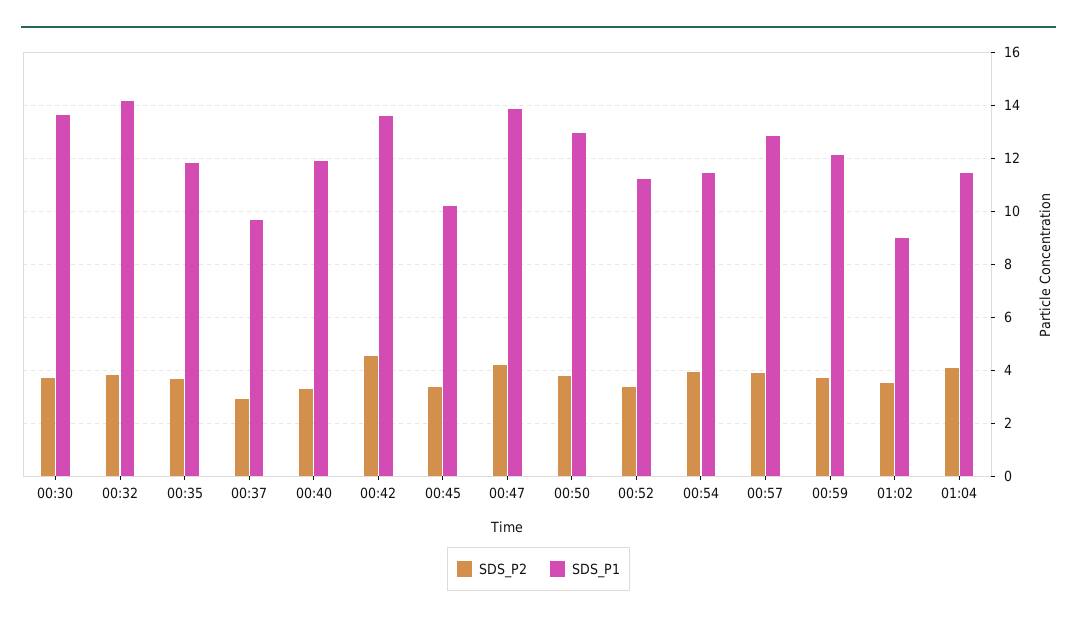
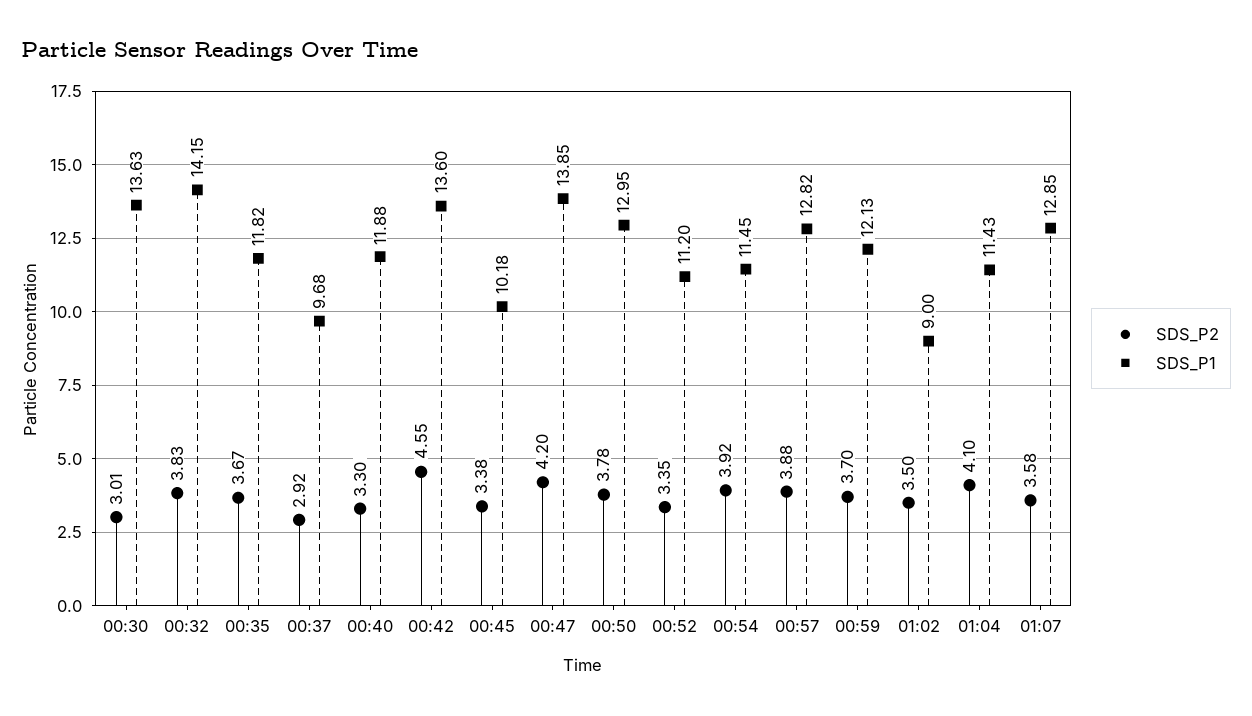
SDS_P2, 00:30: 3.75 -> 3.01
SDS_P2, 01:07: none -> 3.58
SDS_P1, 01:07: none -> 12.85

